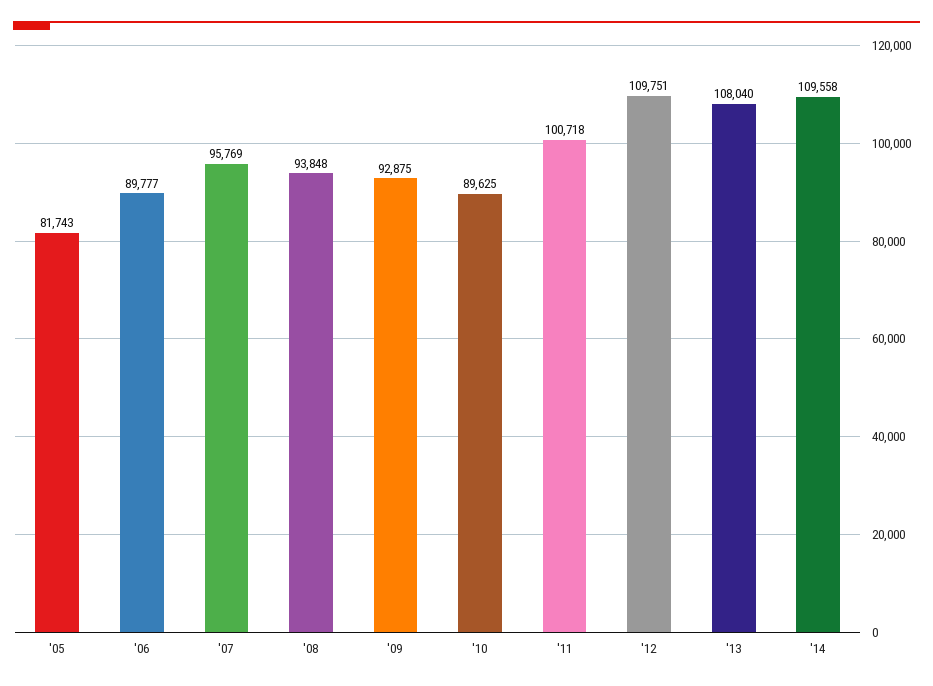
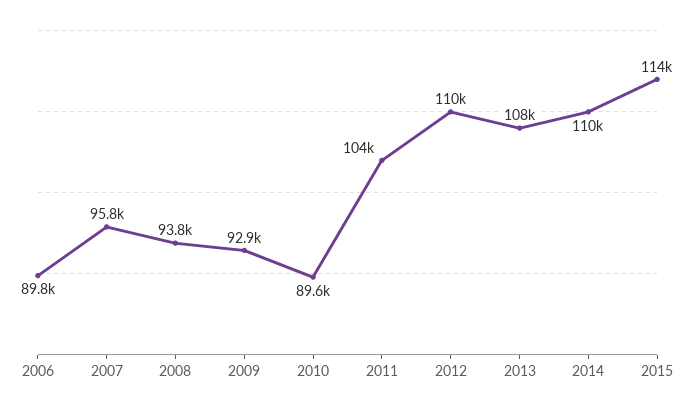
'05: 81743 -> none
'11: 100718 -> 104000
2015: none -> 114000

